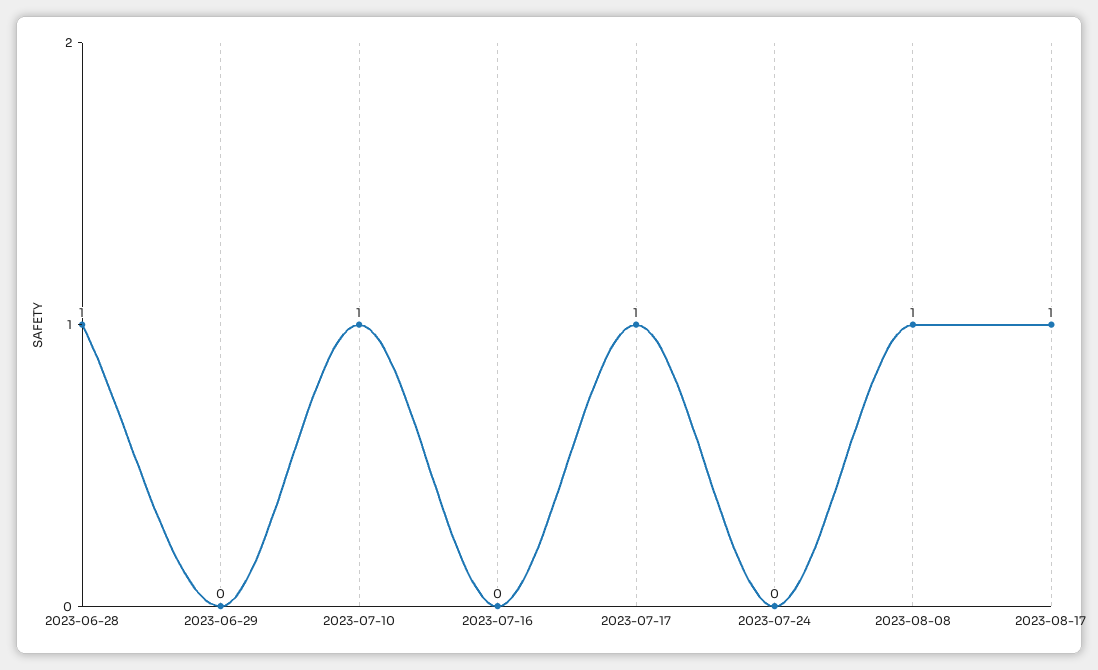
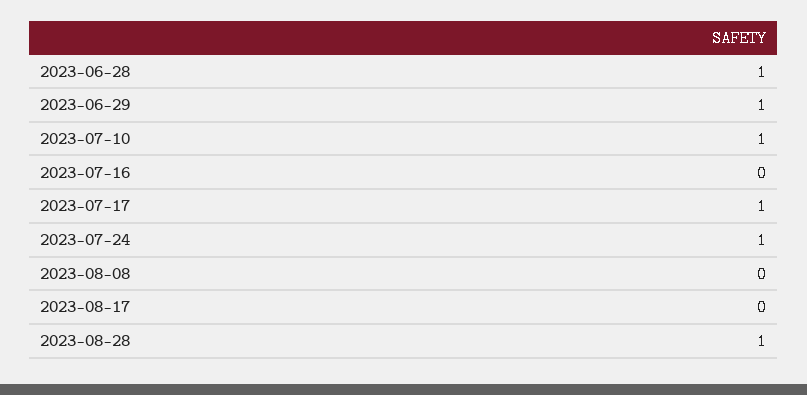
2023-06-29: 0 -> 1
2023-07-24: 0 -> 1
2023-08-08: 1 -> 0
2023-08-17: 1 -> 0
2023-08-28: none -> 1

